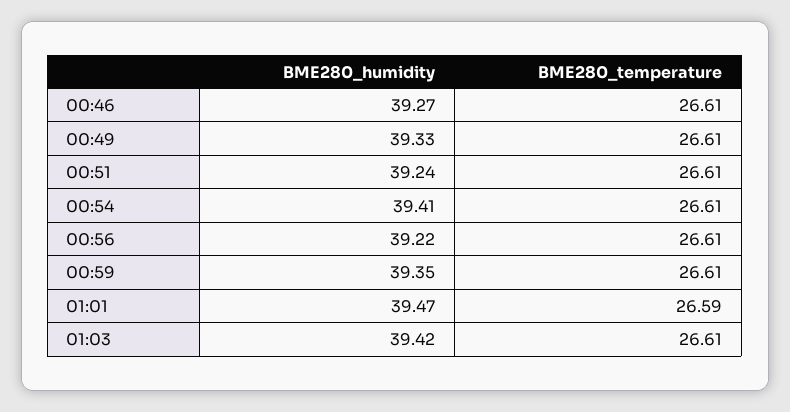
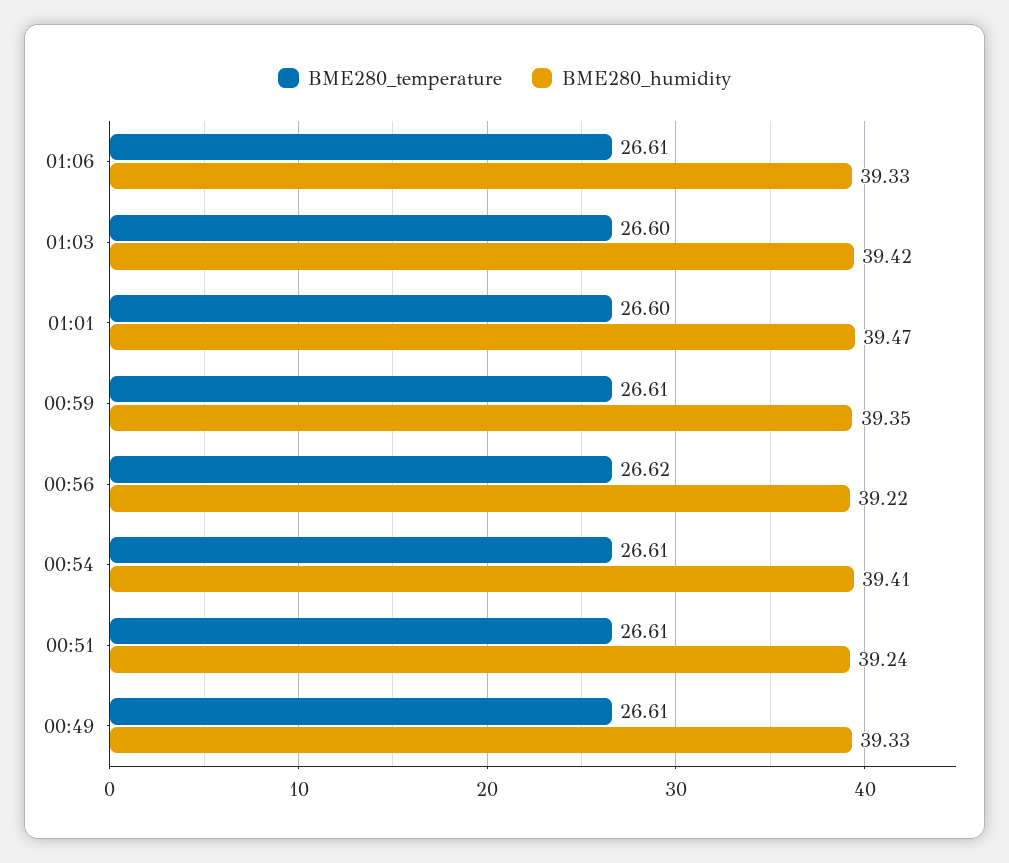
BME280_humidity, 00:46: 39.27 -> none
BME280_temperature, 00:46: 26.61 -> none
BME280_temperature, 00:56: 26.61 -> 26.62
BME280_temperature, 01:01: 26.59 -> 26.6
BME280_temperature, 01:03: 26.61 -> 26.6
BME280_temperature, 01:06: none -> 26.61
BME280_humidity, 01:06: none -> 39.33

